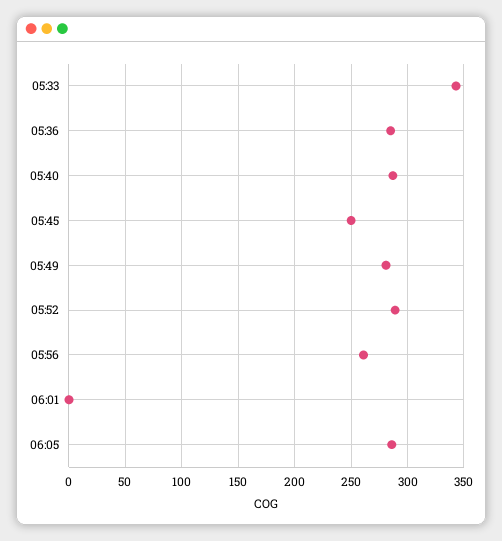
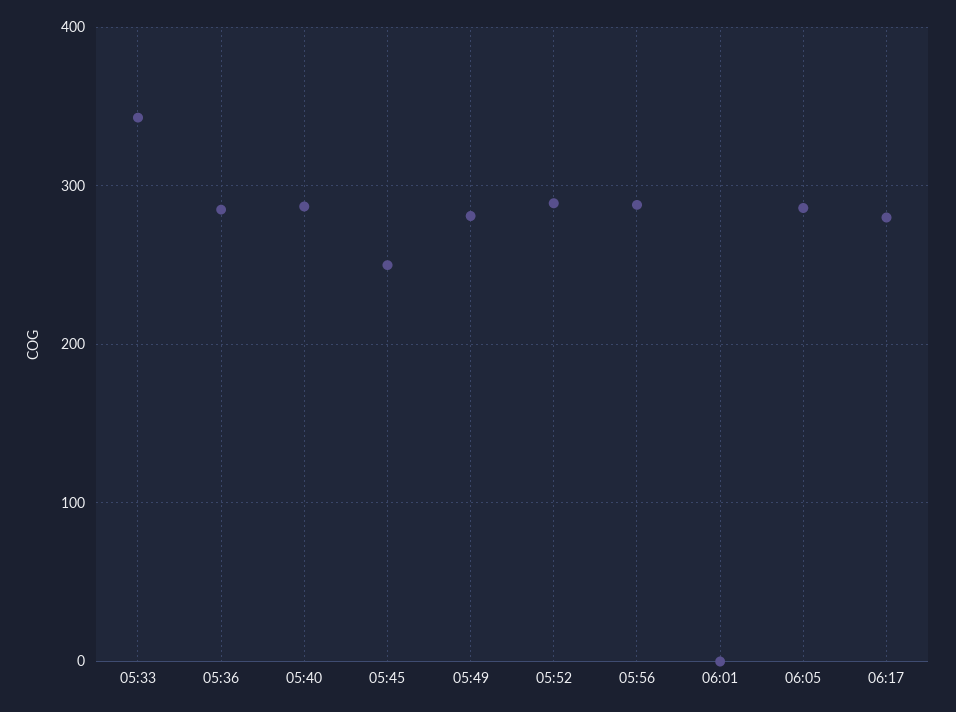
05:56: 260 -> 290
06:17: none -> 280

